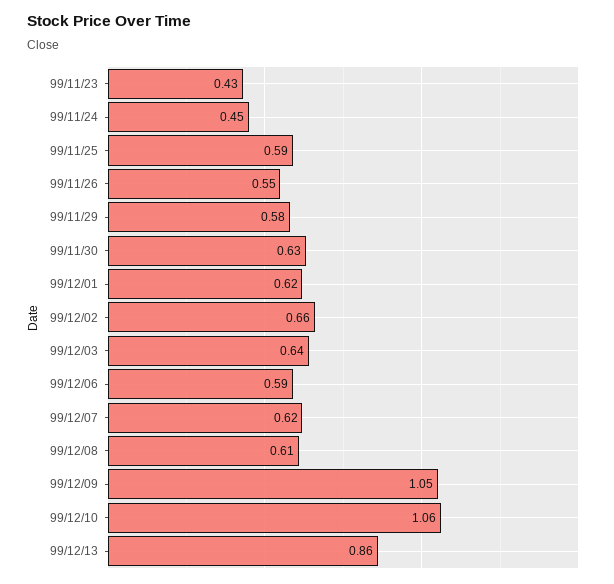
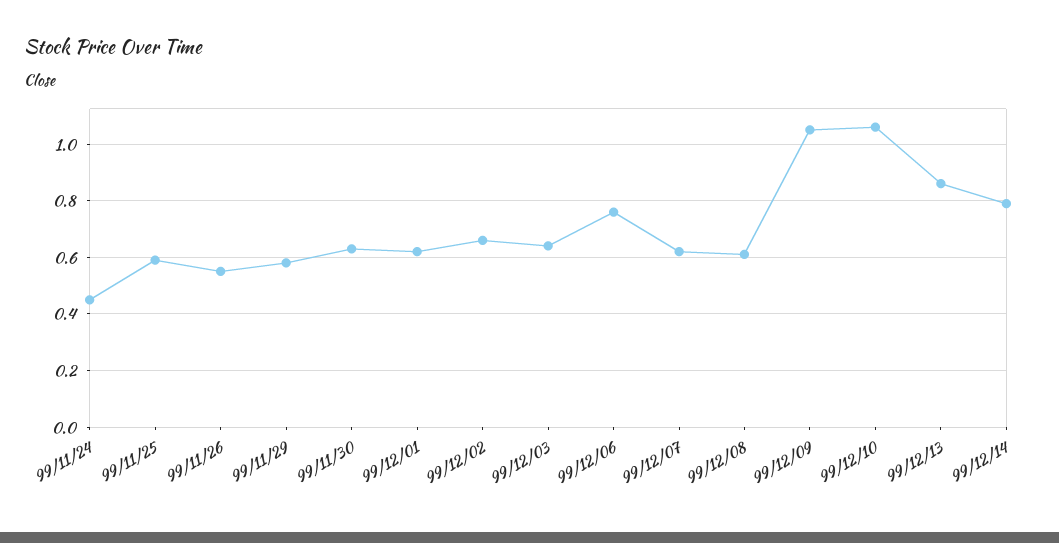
99/11/23: 0.43 -> none
99/12/06: 0.59 -> 0.75
99/12/14: none -> 0.8

